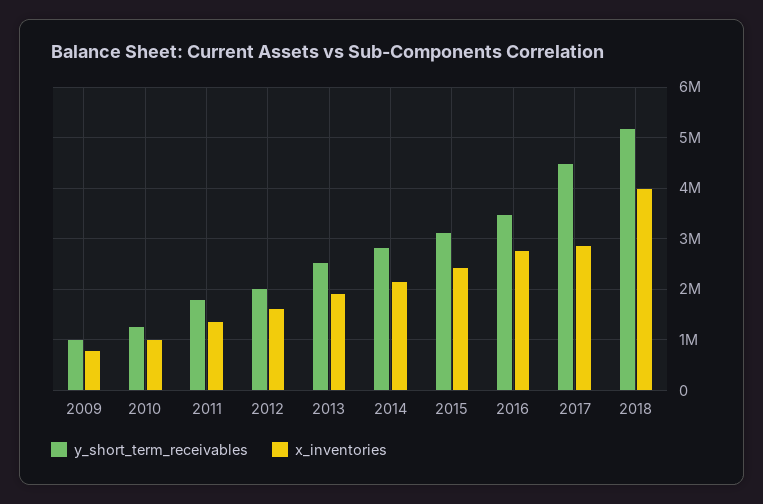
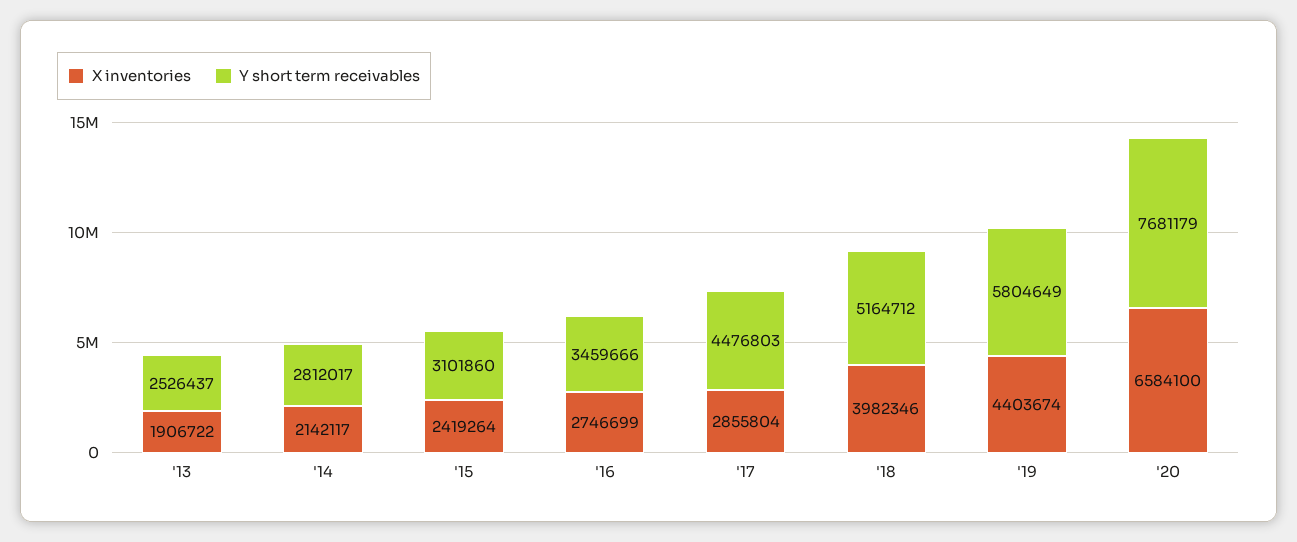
y_short_term_receivables, 2009: 1000000 -> none
x_inventories, 2009: 800000 -> none
y_short_term_receivables, 2010: 1200000 -> none
x_inventories, 2010: 1000000 -> none
y_short_term_receivables, 2011: 1800000 -> none
x_inventories, 2011: 1400000 -> none
y_short_term_receivables, 2012: 2000000 -> none
x_inventories, 2012: 1600000 -> none
x_inventories, '19: none -> 4403674
y_short_term_receivables, '19: none -> 5804649
x_inventories, '20: none -> 6584100
y_short_term_receivables, '20: none -> 7681179

